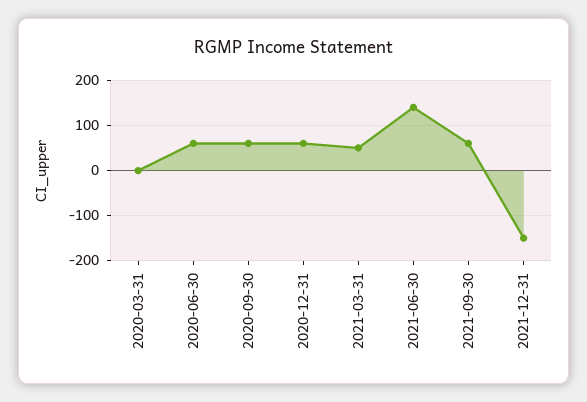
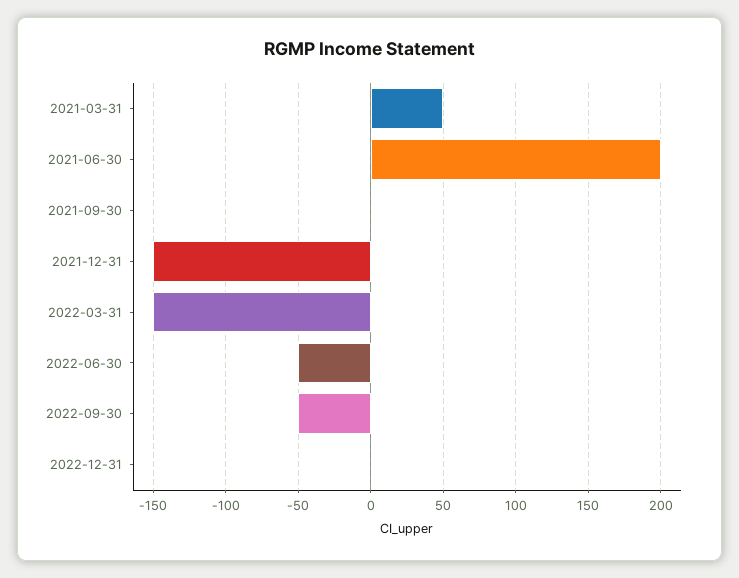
2020-03-31: 0 -> none
2020-06-30: 60 -> none
2020-09-30: 60 -> none
2020-12-31: 60 -> none
2021-06-30: 140 -> 200
2021-09-30: 60 -> 0
2022-03-31: none -> -150
2022-06-30: none -> -50
2022-09-30: none -> -50
2022-12-31: none -> 0

